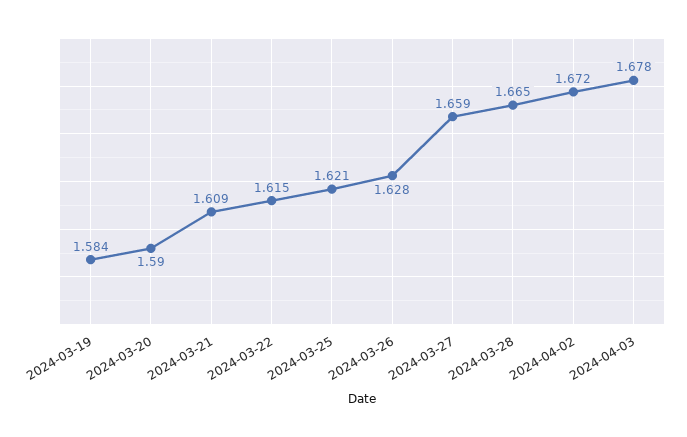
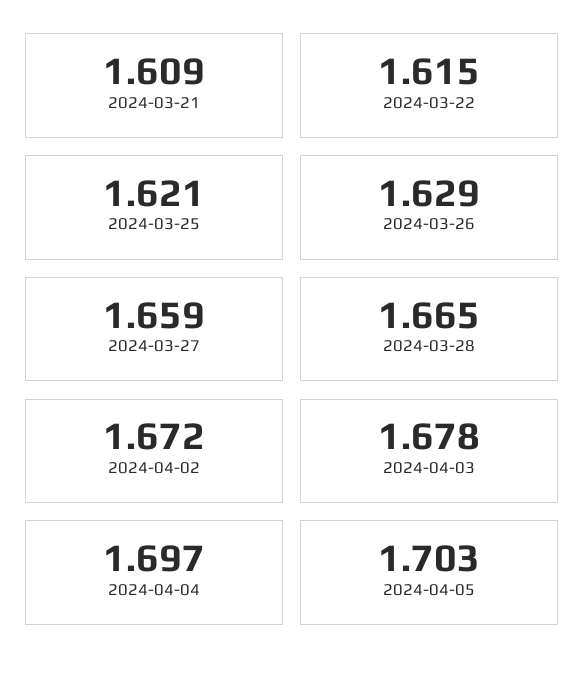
2024-03-19: 1.584 -> none
2024-03-20: 1.59 -> none
2024-03-26: 1.628 -> 1.629
2024-04-04: none -> 1.697
2024-04-05: none -> 1.703

